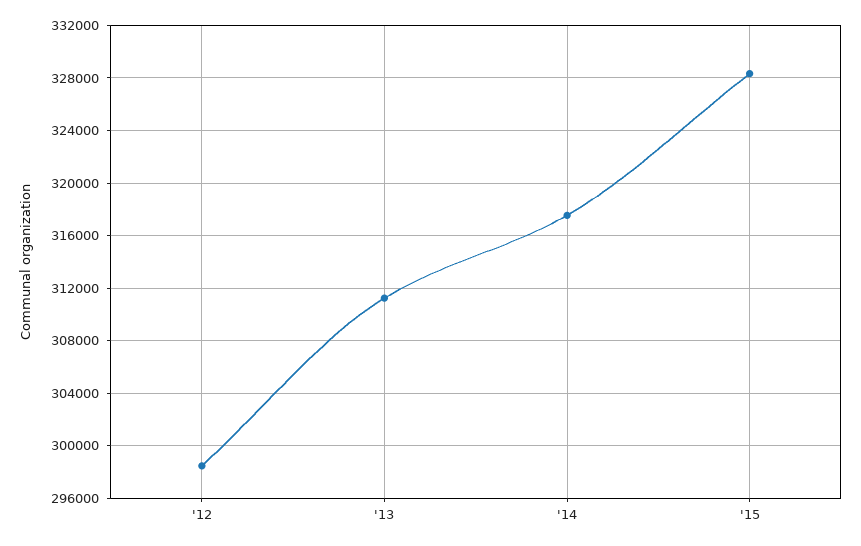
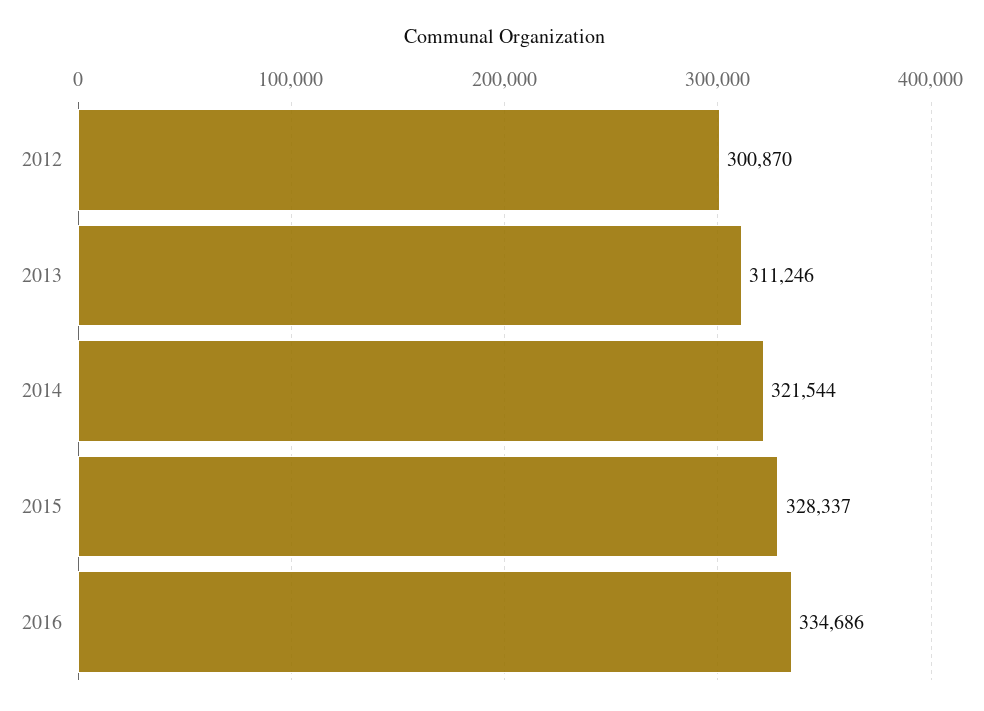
'12: 298500 -> 300870
'14: 317500 -> 321544
2016: none -> 334686

